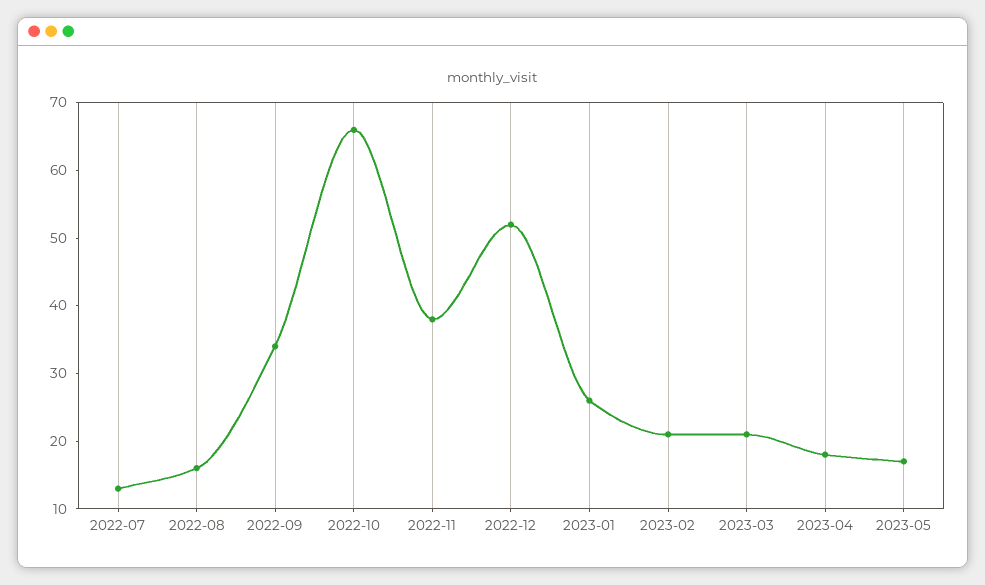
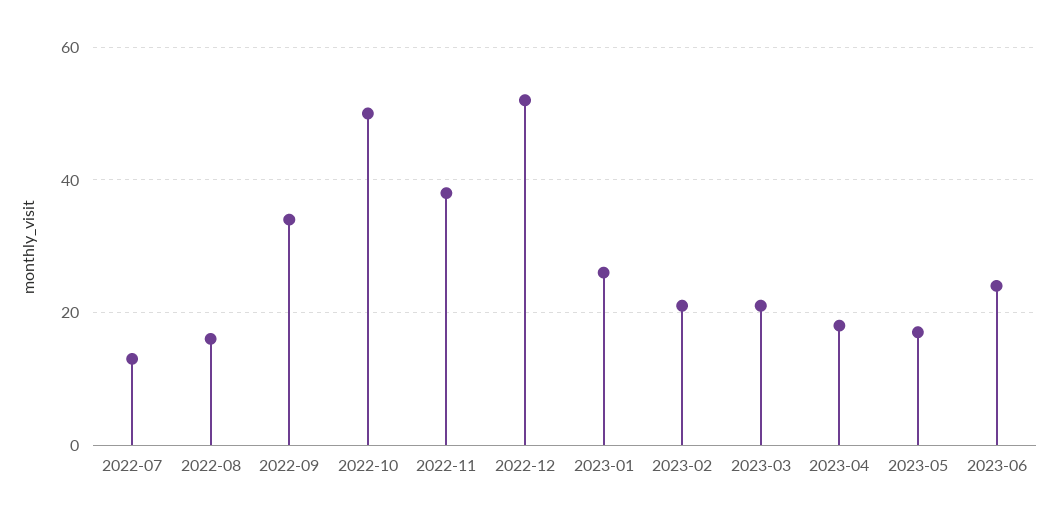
2022-10: 65 -> 50
2023-06: none -> 25

